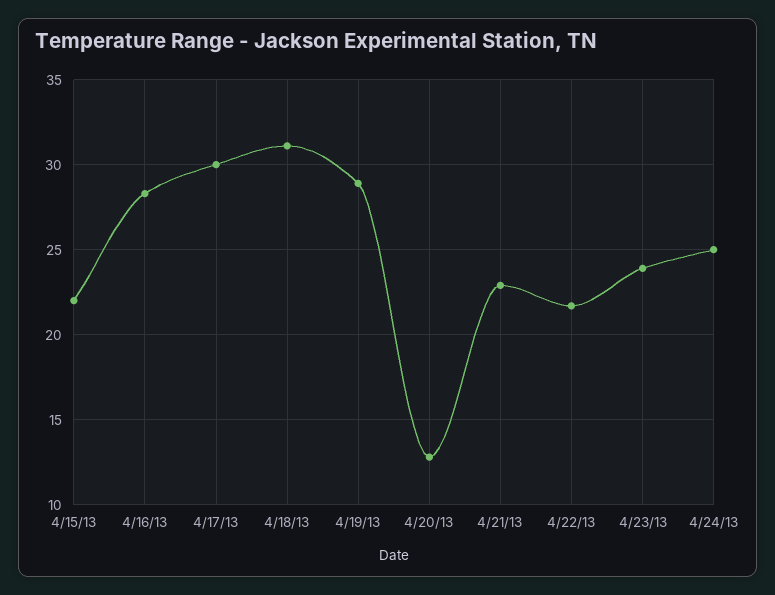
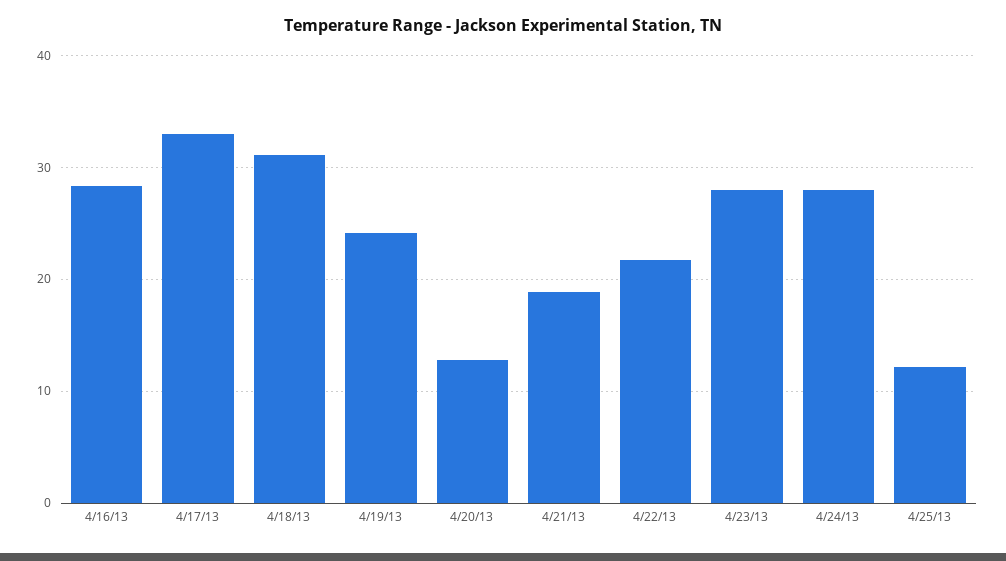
4/15/13: 22 -> none
4/17/13: 30 -> 33
4/19/13: 29 -> 24
4/21/13: 23 -> 19
4/23/13: 24 -> 28
4/24/13: 25 -> 28
4/25/13: none -> 12

